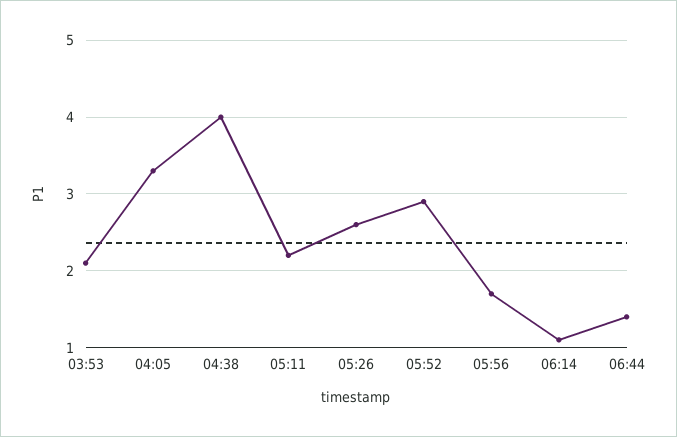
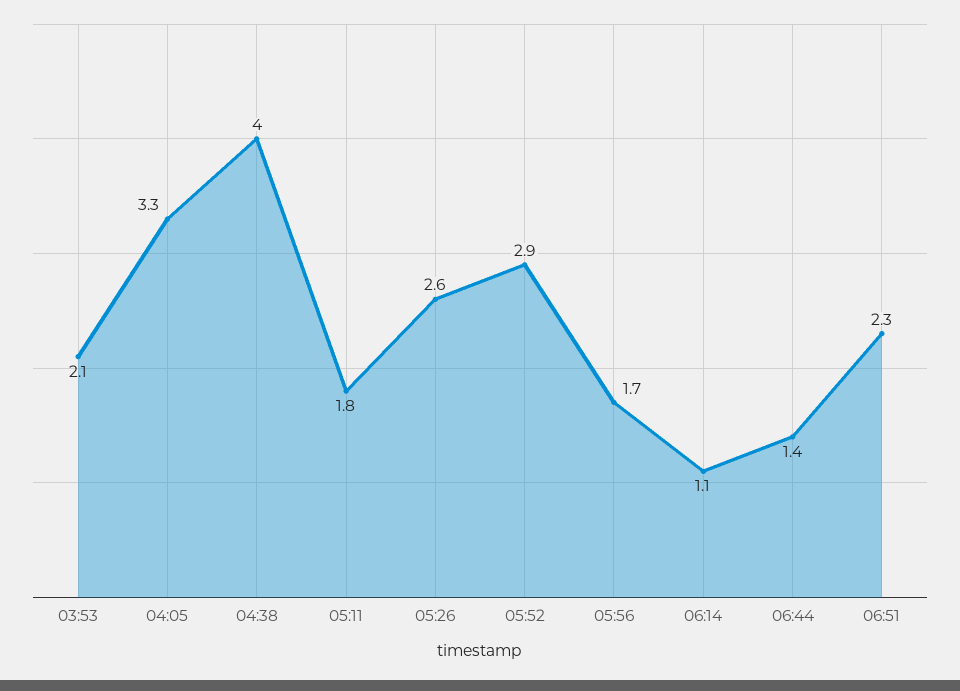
05:11: 2.2 -> 1.8
06:51: none -> 2.3

